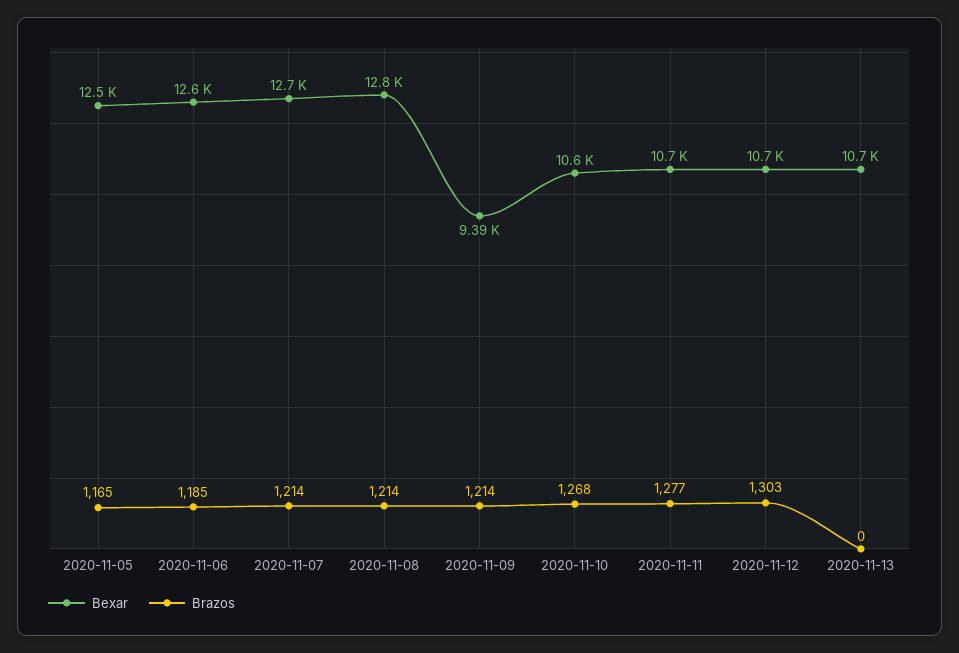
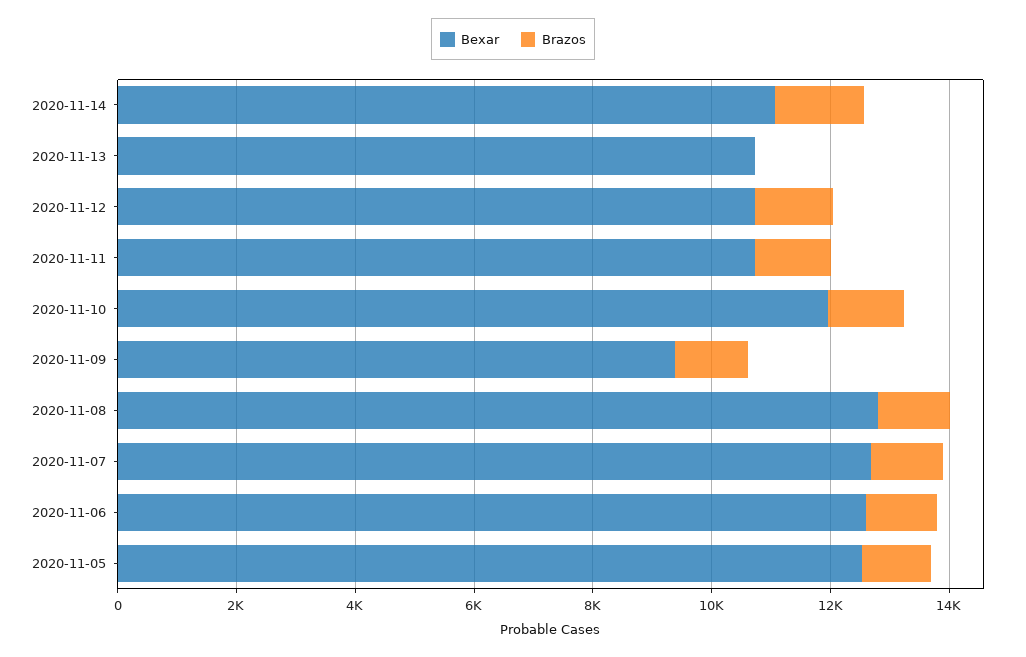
Bexar, 2020-11-10: 10600 -> 12000
Bexar, 2020-11-14: none -> 11000
Brazos, 2020-11-14: none -> 1500

